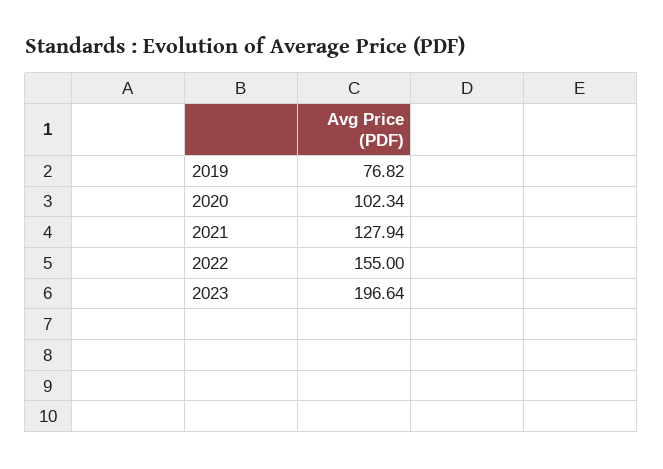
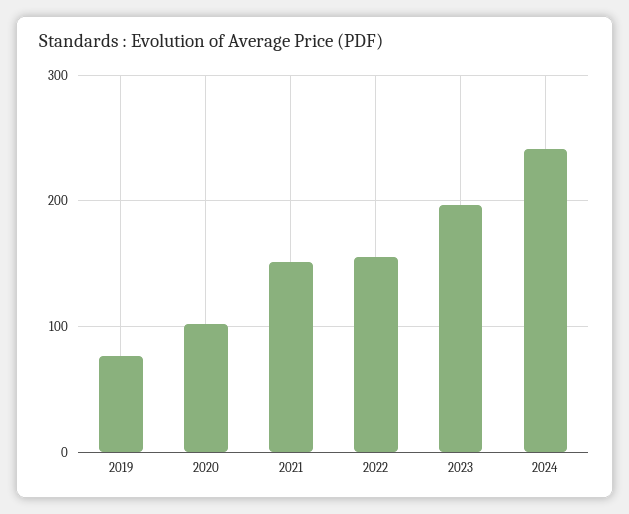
2021: 127.94 -> 150
2024: none -> 240

